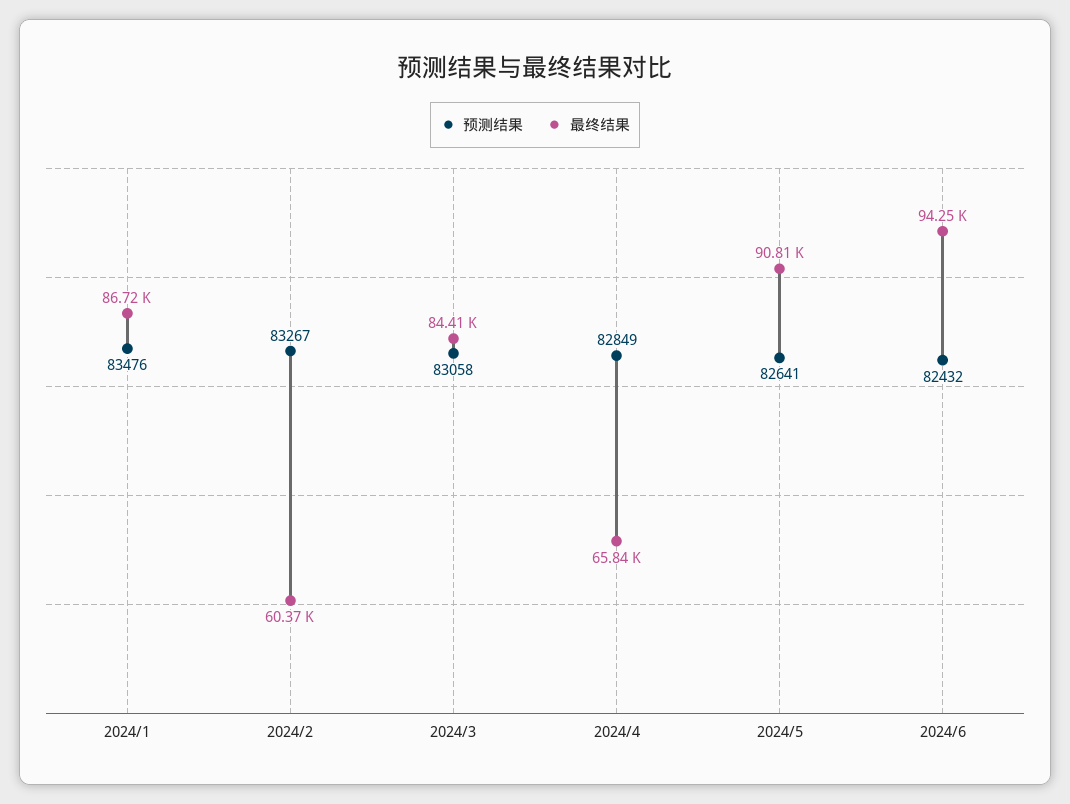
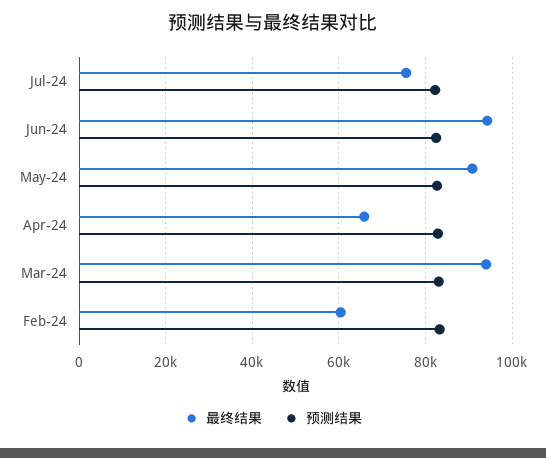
预测结果, 2024/1: 83476 -> none
最终结果, 2024/1: 86720 -> none
最终结果, 2024/3: 84410 -> 94000
最终结果, Jul-24: none -> 76000
预测结果, Jul-24: none -> 82000

